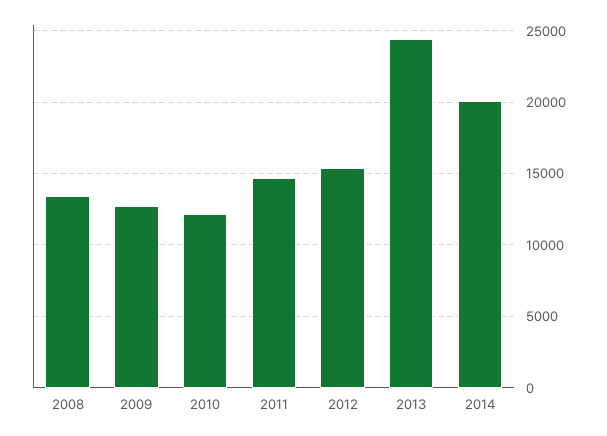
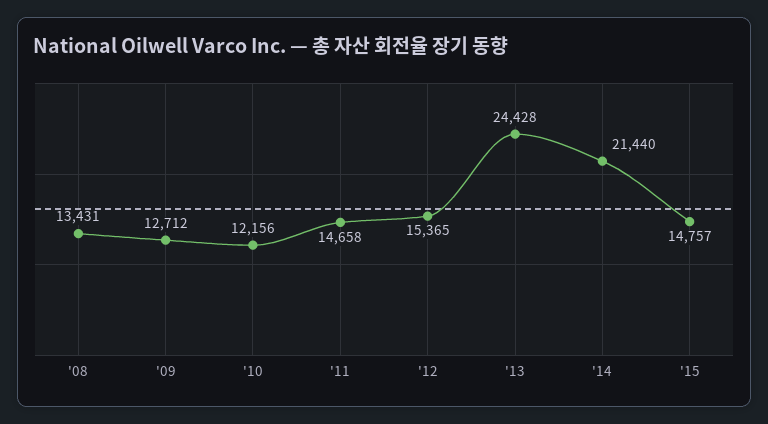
2014: 20000 -> 21440
'15: none -> 14757

